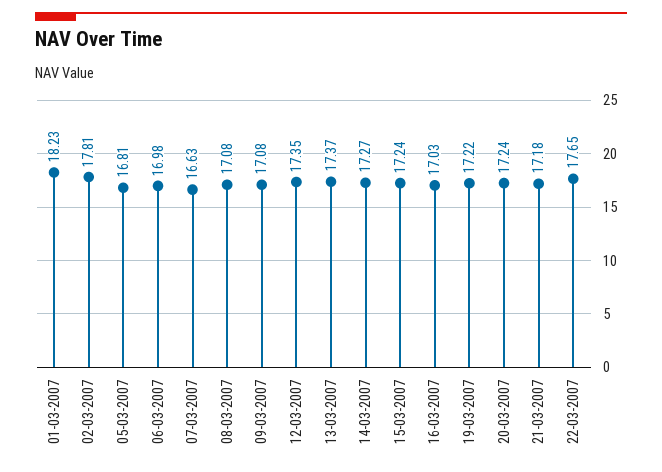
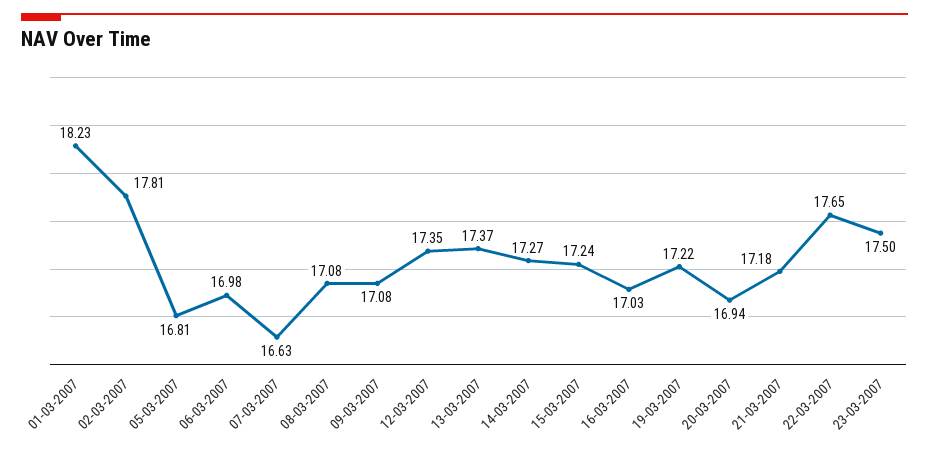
20-03-2007: 17.24 -> 16.94
23-03-2007: none -> 17.5

